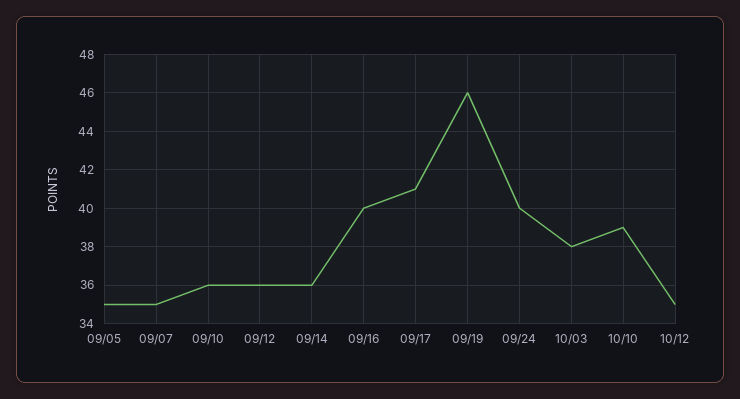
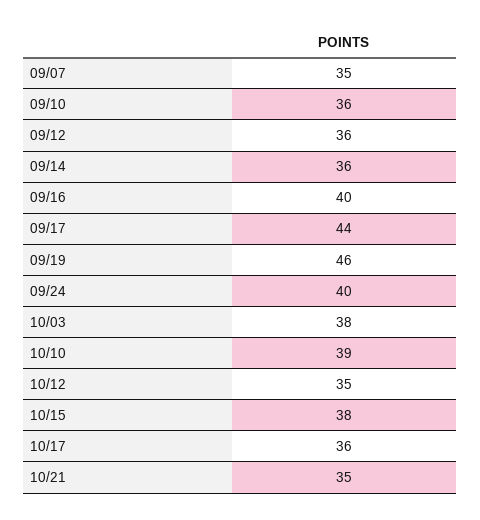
09/05: 35 -> none
09/17: 41 -> 44
10/15: none -> 38
10/17: none -> 36
10/21: none -> 35

